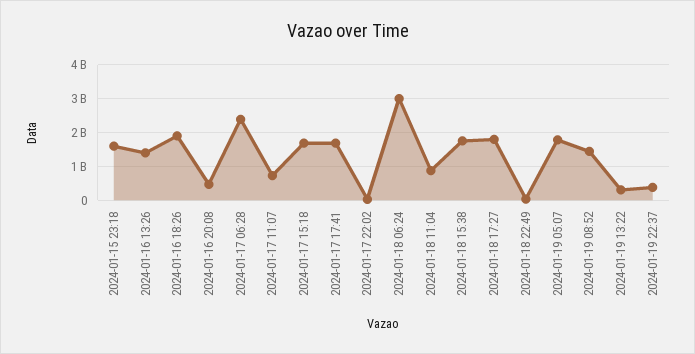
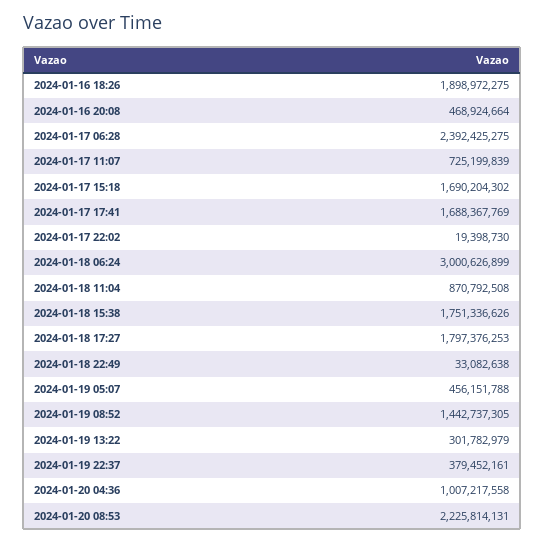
2024-01-15 23:18: 1600000000 -> none
2024-01-16 13:26: 1400000000 -> none
2024-01-19 05:07: 1800000000 -> 456151788
2024-01-20 04:36: none -> 1007217558
2024-01-20 08:53: none -> 2225814131

